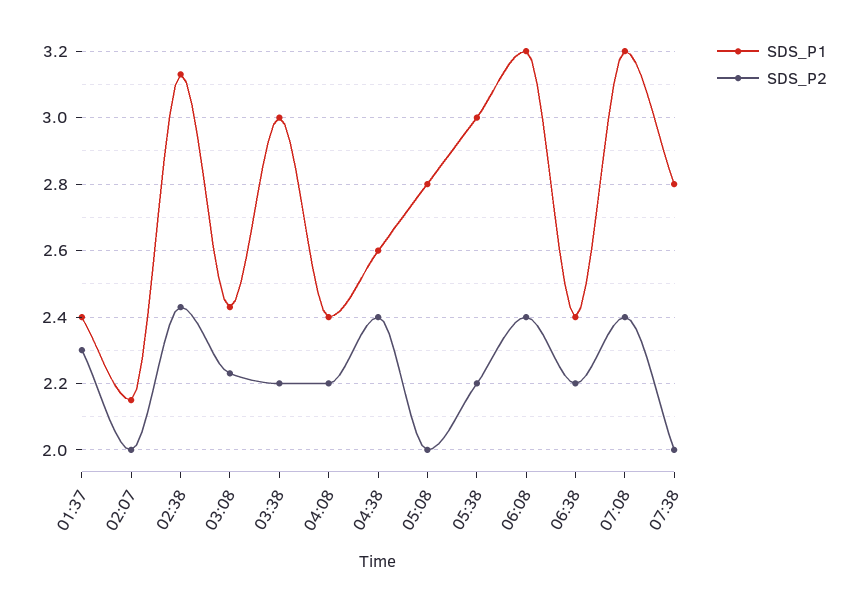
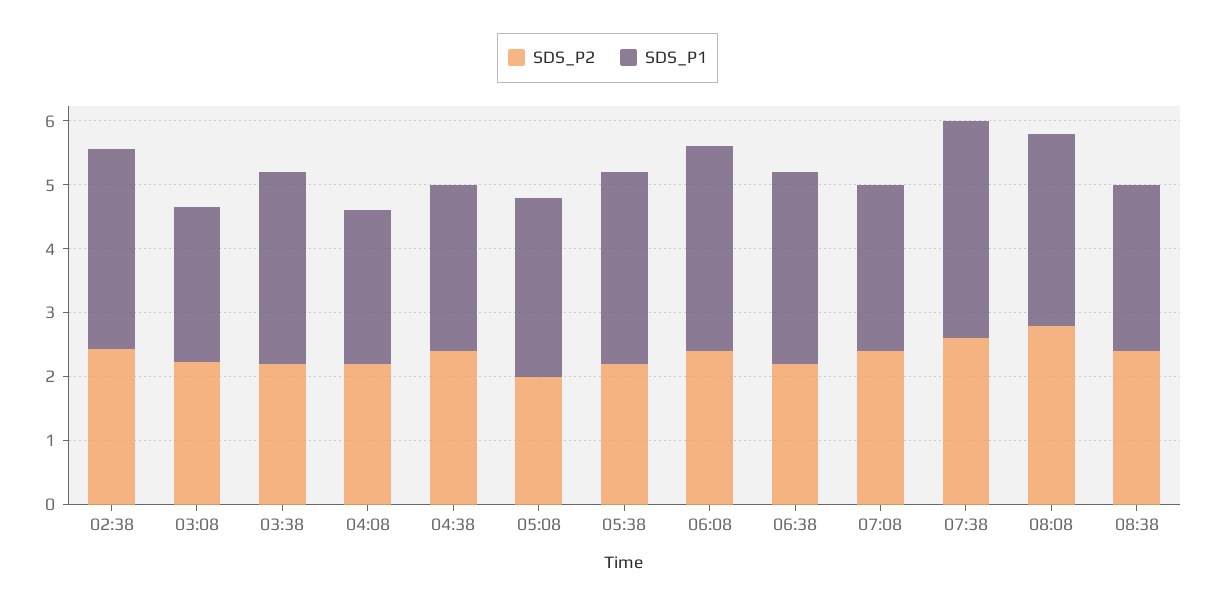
SDS_P1, 01:37: 2.4 -> none
SDS_P2, 01:37: 2.3 -> none
SDS_P1, 02:07: 2.15 -> none
SDS_P2, 02:07: 2 -> none
SDS_P1, 06:38: 2.4 -> 3
SDS_P1, 07:08: 3.2 -> 2.6
SDS_P1, 07:38: 2.8 -> 3.4
SDS_P2, 07:38: 2 -> 2.6
SDS_P2, 08:08: none -> 2.8
SDS_P1, 08:08: none -> 3
SDS_P2, 08:38: none -> 2.4
SDS_P1, 08:38: none -> 2.6

